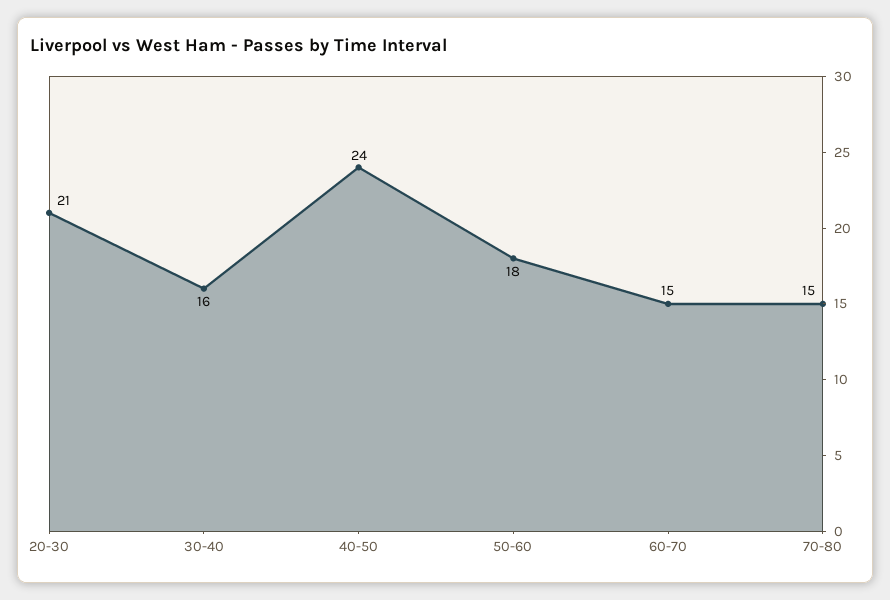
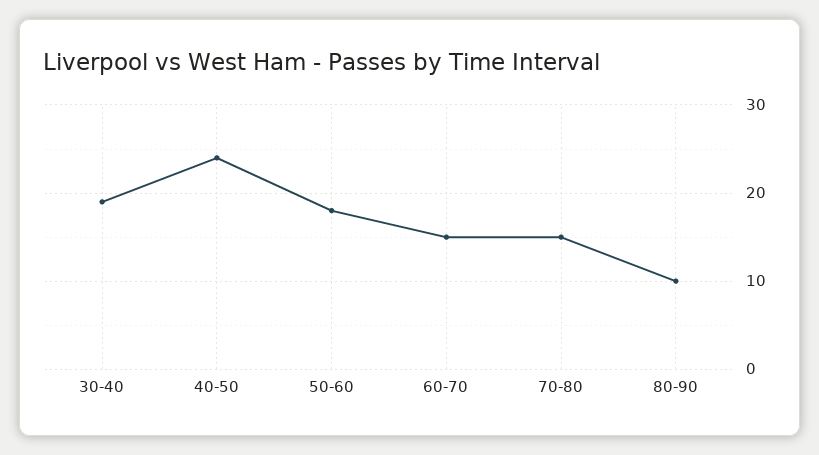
20-30: 21 -> none
30-40: 16 -> 19
80-90: none -> 10

